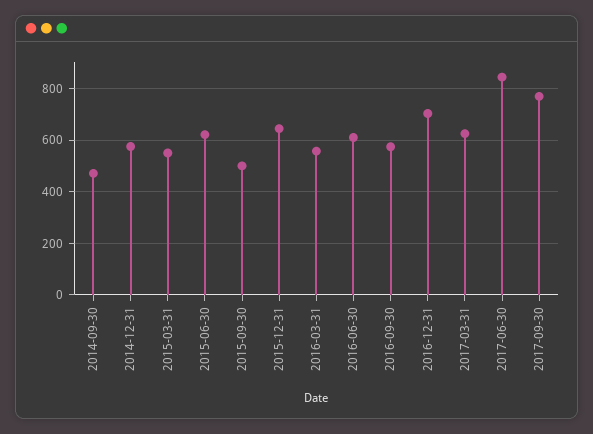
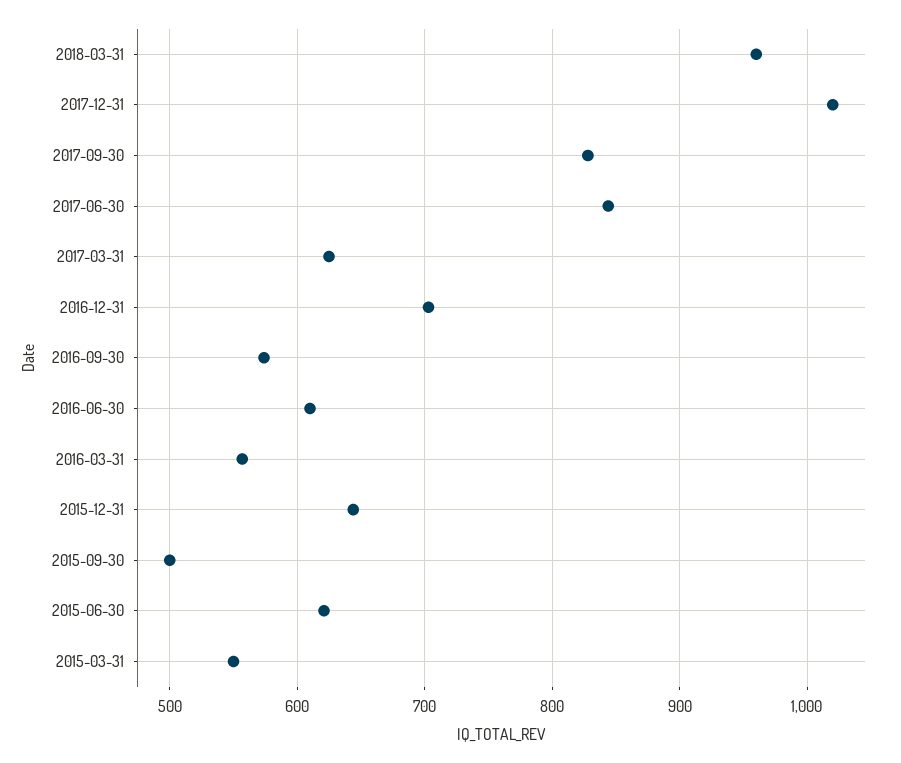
2014-09-30: 475 -> none
2014-12-31: 575 -> none
2017-09-30: 775 -> 830
2018-03-31: none -> 960
2017-12-31: none -> 1020

